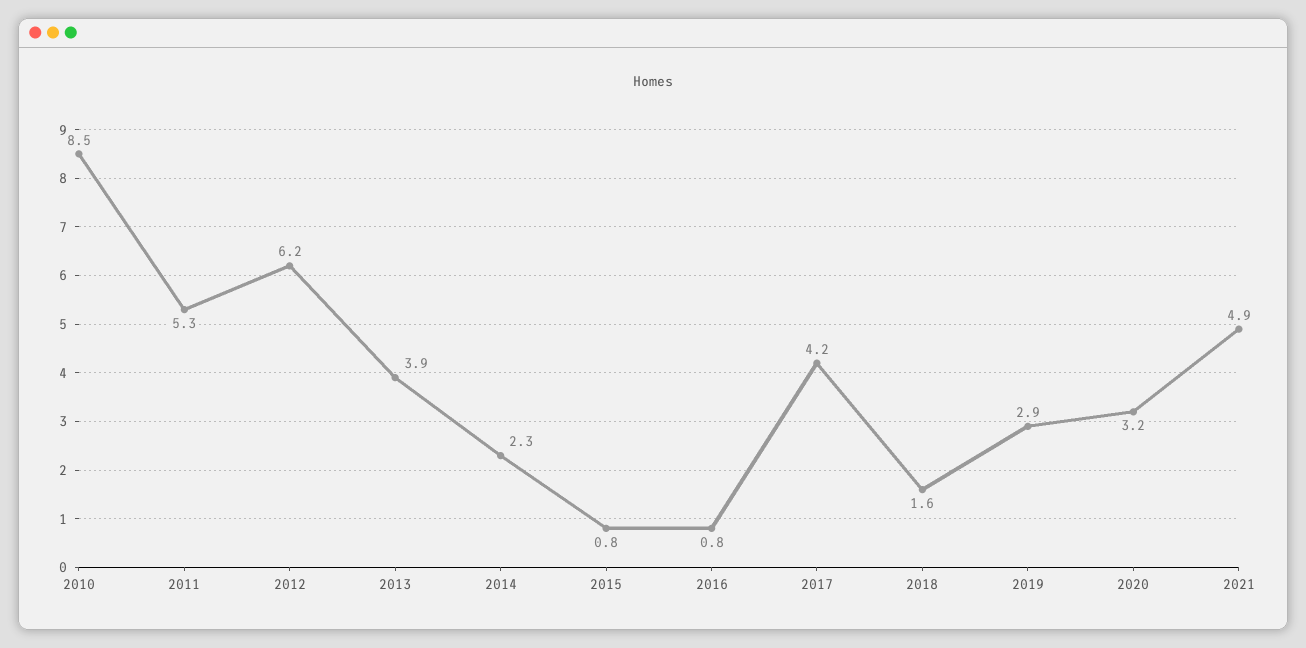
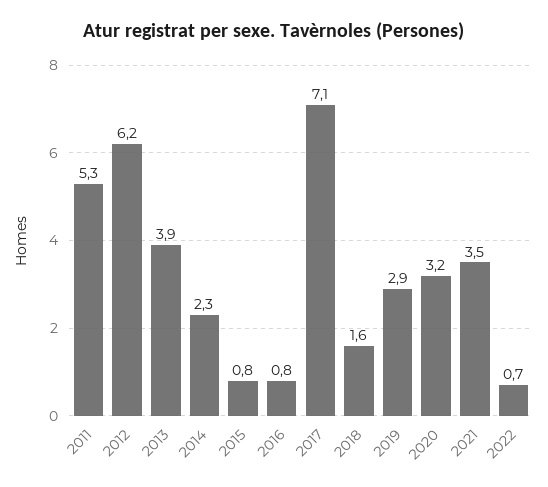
2010: 8.5 -> none
2017: 4.2 -> 7.1
2021: 4.9 -> 3.5
2022: none -> 0.7

